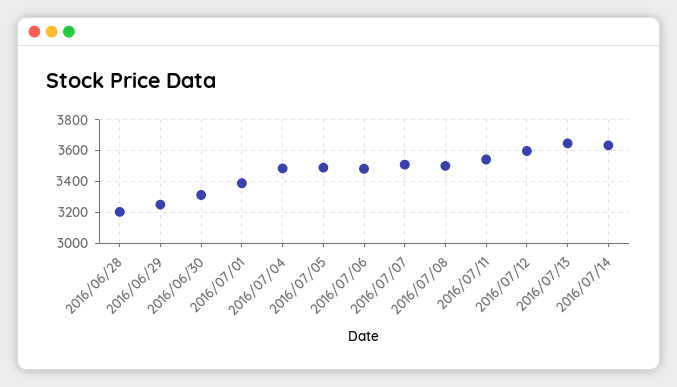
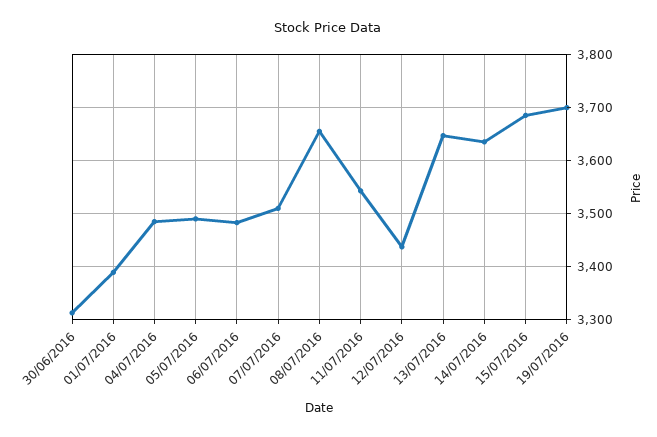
2016/06/28: 3200 -> none
2016/06/29: 3250 -> none
2016/07/08: 3500 -> 3660
2016/07/12: 3600 -> 3440
15/07/2016: none -> 3680
19/07/2016: none -> 3700

